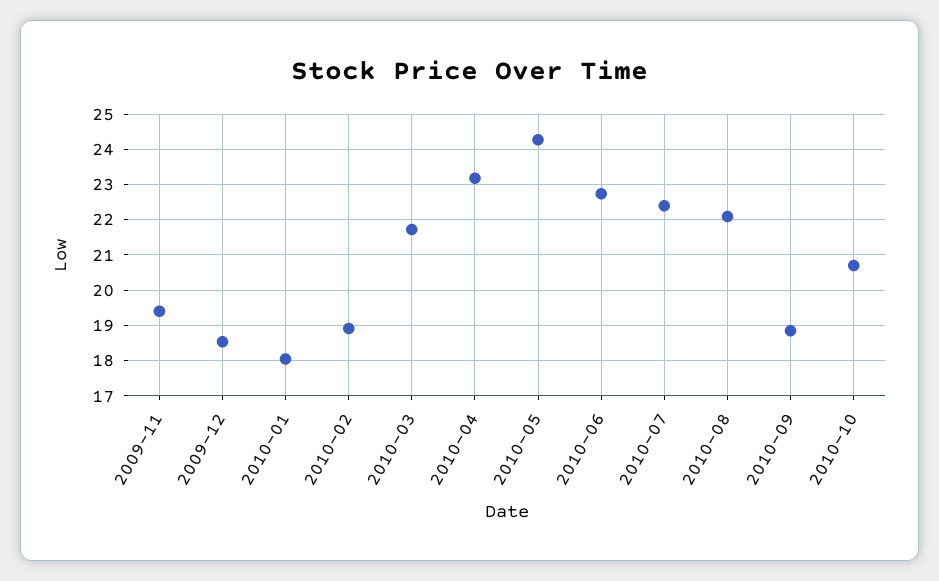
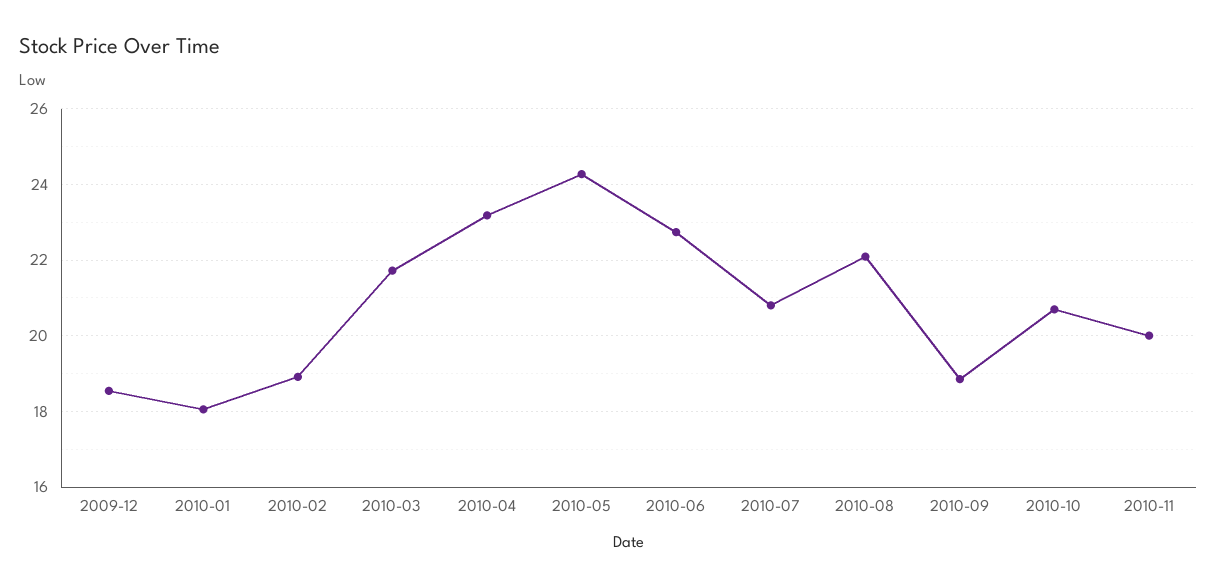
2009-11: 19.4 -> none
2010-07: 22.4 -> 20.8
2010-11: none -> 20

